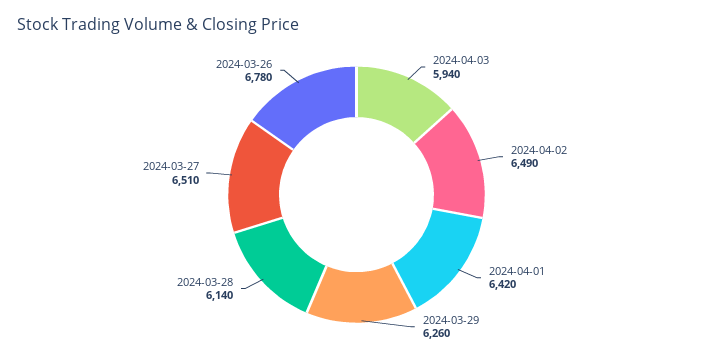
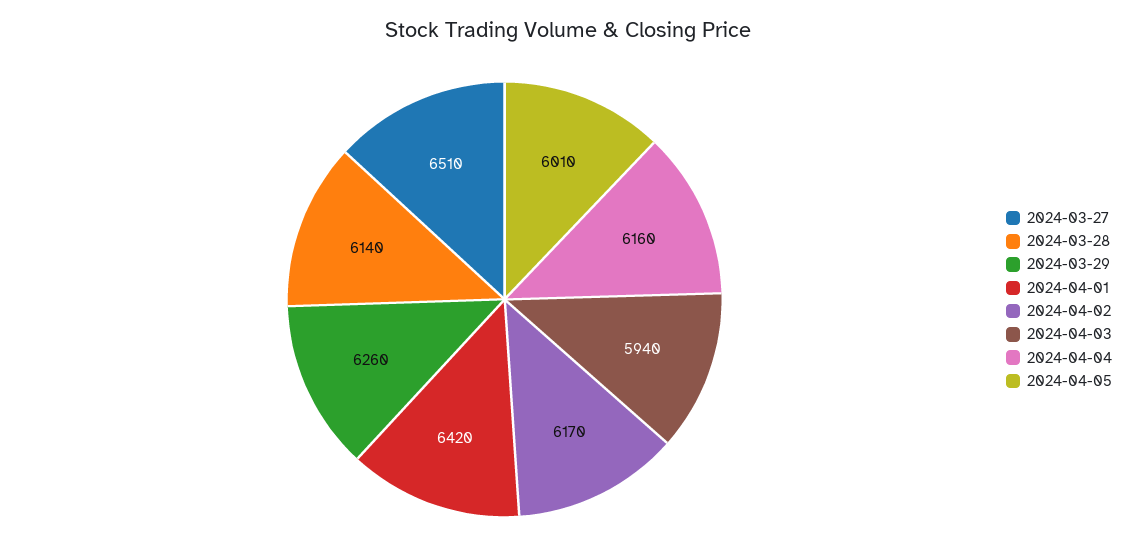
2024-04-02: 6490 -> 6170
2024-03-26: 6780 -> none
2024-04-04: none -> 6160
2024-04-05: none -> 6010

